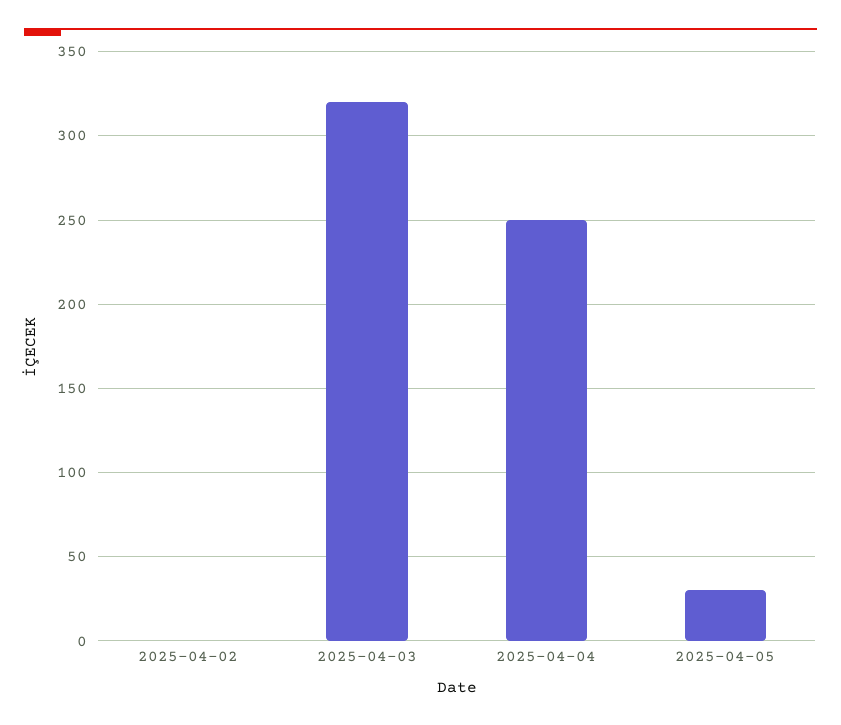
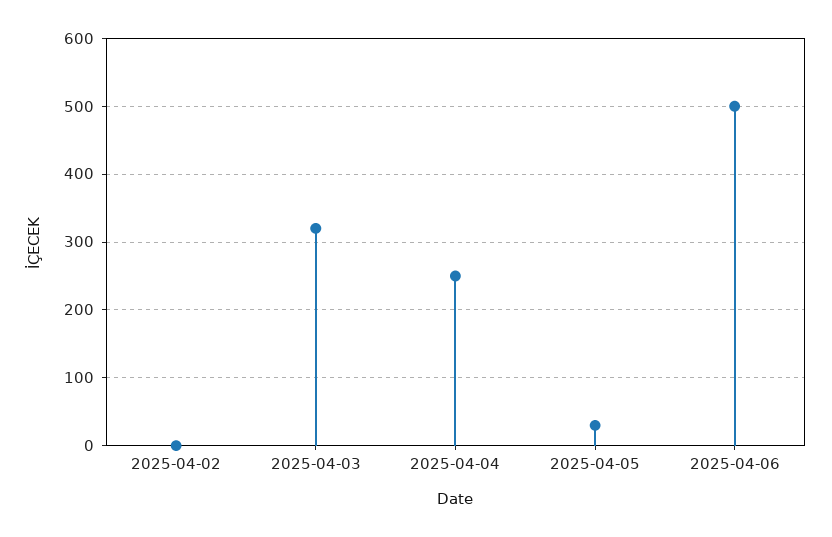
2025-04-06: none -> 500

